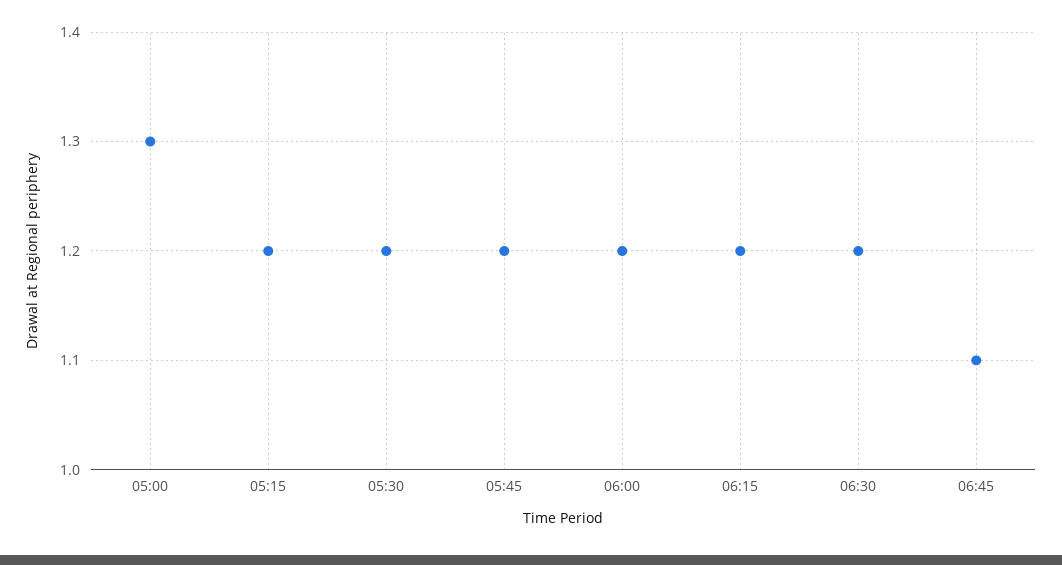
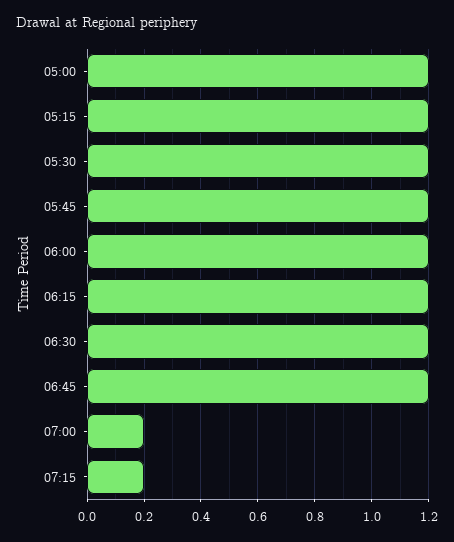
05:00: 1.3 -> 1.2
06:45: 1.1 -> 1.2
07:00: none -> 0.2
07:15: none -> 0.2

